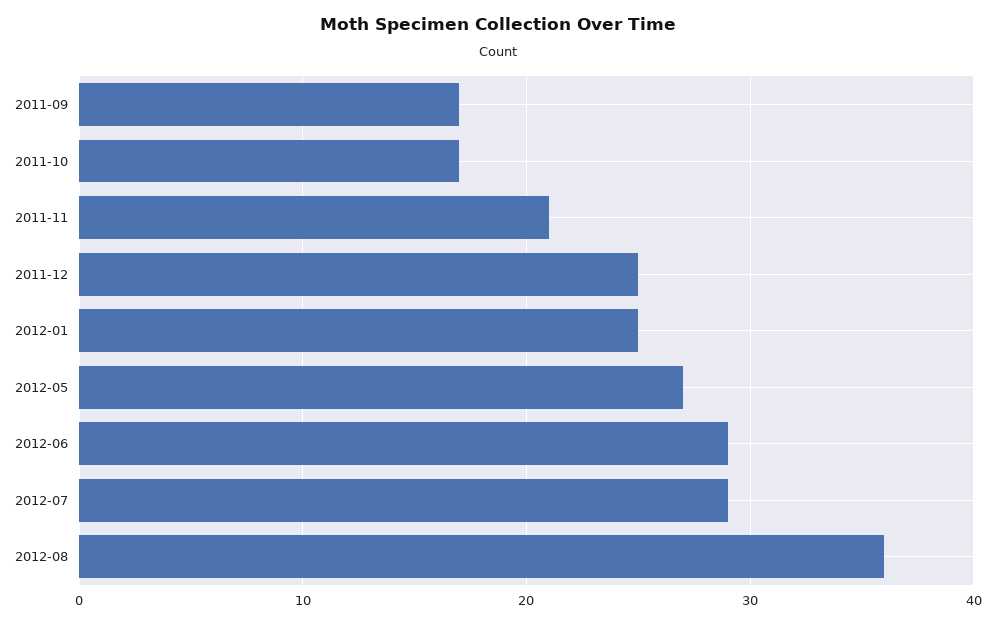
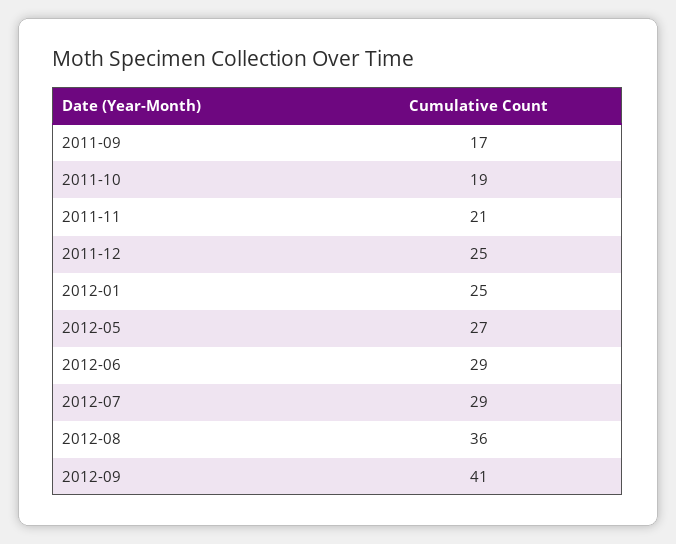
2011-10: 17 -> 19
2012-09: none -> 41

